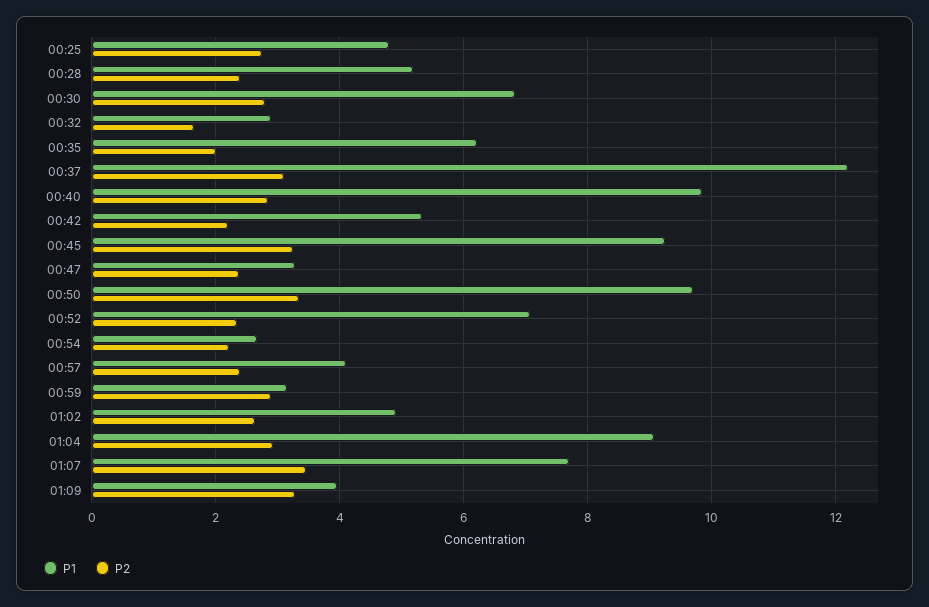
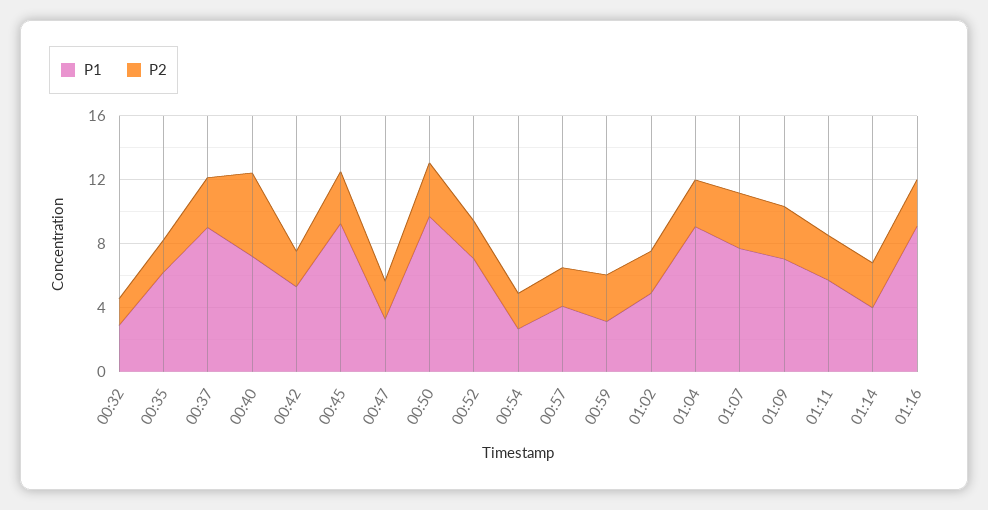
P1, 00:25: 4.8 -> none
P2, 00:25: 2.8 -> none
P1, 00:28: 5.2 -> none
P2, 00:28: 2.4 -> none
P1, 00:30: 6.8 -> none
P2, 00:30: 2.8 -> none
P1, 00:37: 12.2 -> 9
P1, 00:40: 9.8 -> 7
P2, 00:40: 2.8 -> 5
P1, 01:09: 4 -> 7
P1, 01:11: none -> 6
P2, 01:11: none -> 3
P1, 01:14: none -> 4
P2, 01:14: none -> 3
P1, 01:16: none -> 9
P2, 01:16: none -> 3

